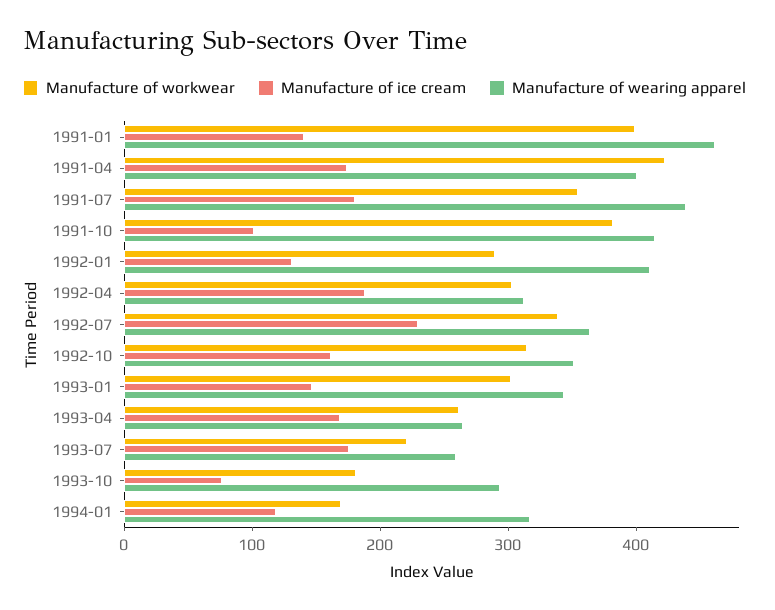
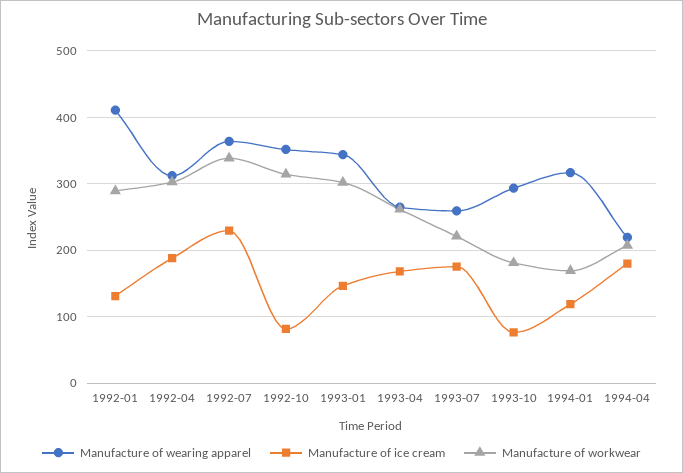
Manufacture of workwear, 1991-01: 400 -> none
Manufacture of ice cream, 1991-01: 140 -> none
Manufacture of wearing apparel, 1991-01: 460 -> none
Manufacture of workwear, 1991-04: 420 -> none
Manufacture of ice cream, 1991-04: 180 -> none
Manufacture of wearing apparel, 1991-04: 400 -> none
Manufacture of workwear, 1991-07: 360 -> none
Manufacture of ice cream, 1991-07: 180 -> none
Manufacture of wearing apparel, 1991-07: 440 -> none
Manufacture of workwear, 1991-10: 380 -> none
Manufacture of ice cream, 1991-10: 100 -> none
Manufacture of wearing apparel, 1991-10: 420 -> none
Manufacture of ice cream, 1992-10: 160 -> 80
Manufacture of wearing apparel, 1994-04: none -> 220
Manufacture of ice cream, 1994-04: none -> 180
Manufacture of workwear, 1994-04: none -> 210

